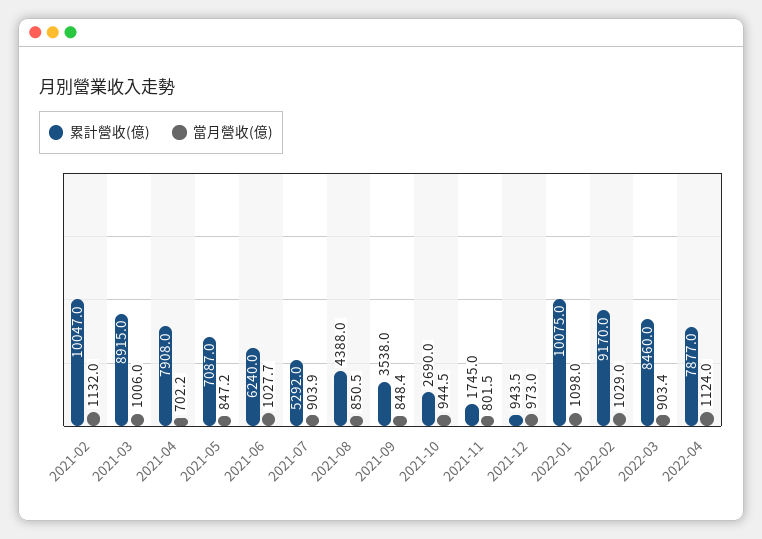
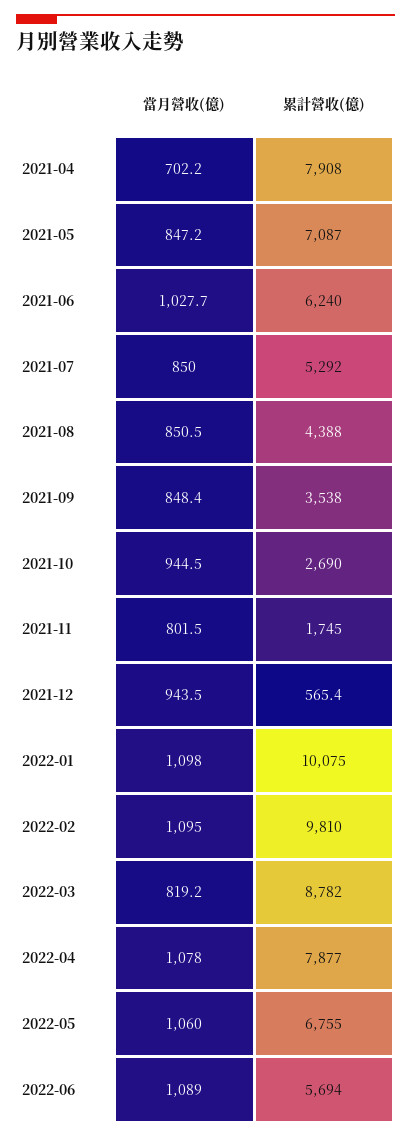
累計營收(億), 2021-02: 10047 -> none
當月營收(億), 2021-02: 1132 -> none
累計營收(億), 2021-03: 8915 -> none
當月營收(億), 2021-03: 1006 -> none
當月營收(億), 2021-07: 903.9 -> 850
累計營收(億), 2021-12: 943.5 -> 565.4
當月營收(億), 2021-12: 973 -> 943.5
累計營收(億), 2022-02: 9170 -> 9810
當月營收(億), 2022-02: 1029 -> 1095
累計營收(億), 2022-03: 8460 -> 8782
當月營收(億), 2022-03: 903.4 -> 819.2
當月營收(億), 2022-04: 1124 -> 1078
當月營收(億), 2022-05: none -> 1060
累計營收(億), 2022-05: none -> 6755
當月營收(億), 2022-06: none -> 1089
累計營收(億), 2022-06: none -> 5694

